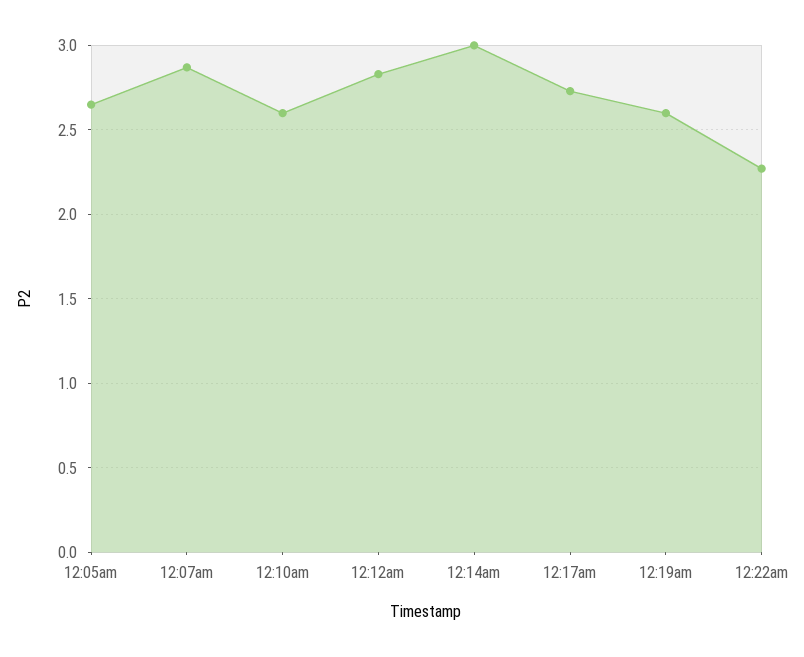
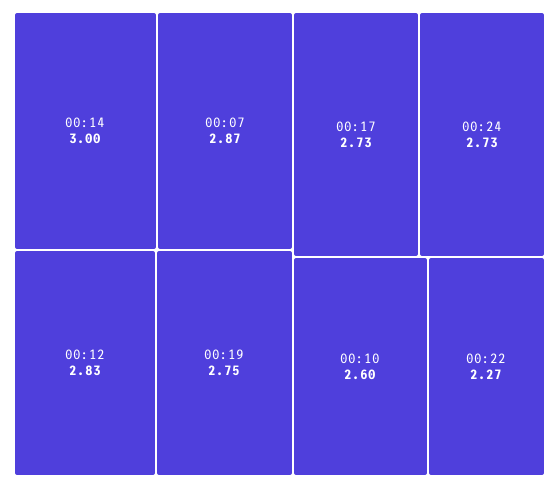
12:05am: 2.65 -> none
12:19am: 2.6 -> 2.75
00:24: none -> 2.73

